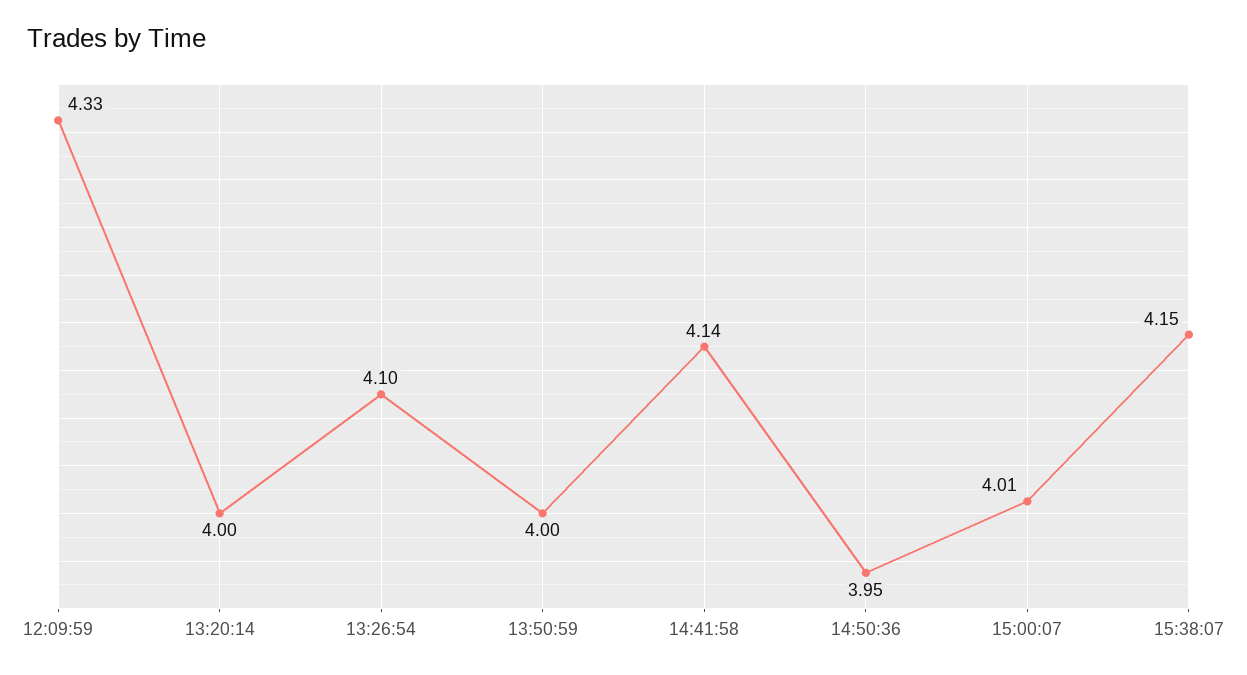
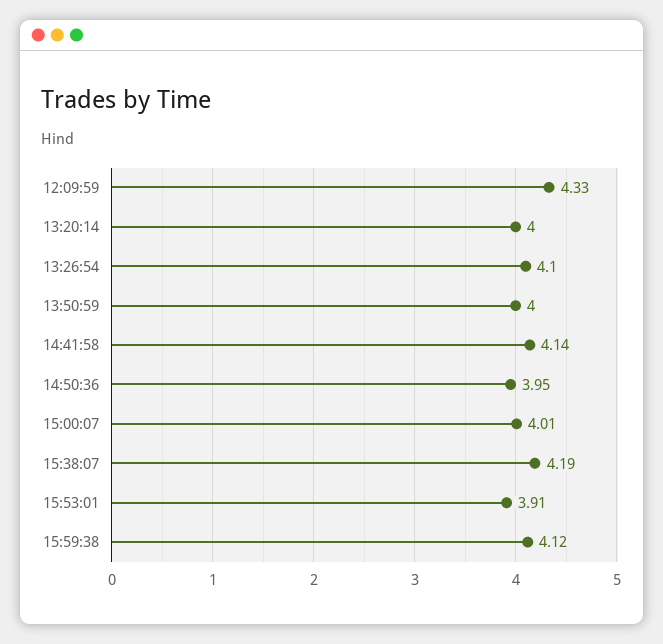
15:38:07: 4.15 -> 4.19
15:53:01: none -> 3.91
15:59:38: none -> 4.12

